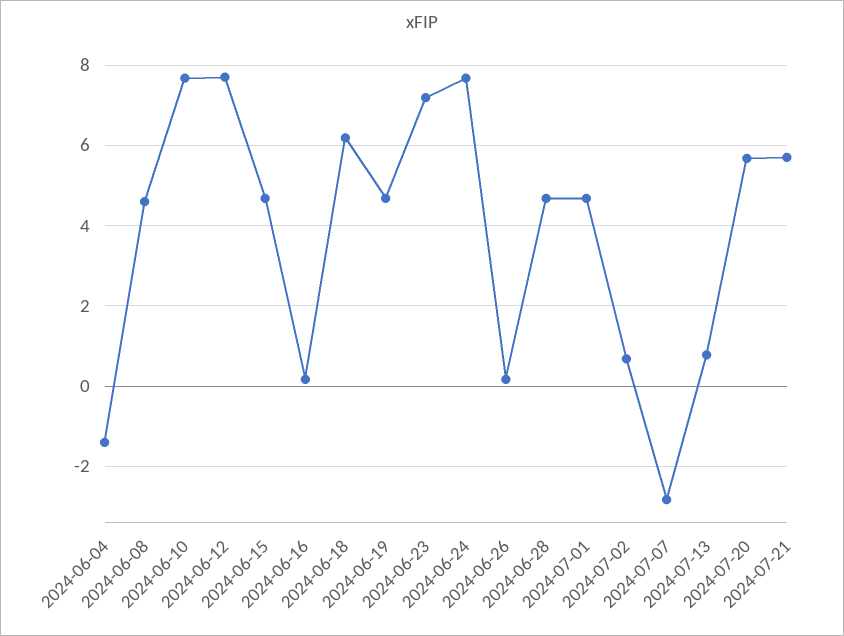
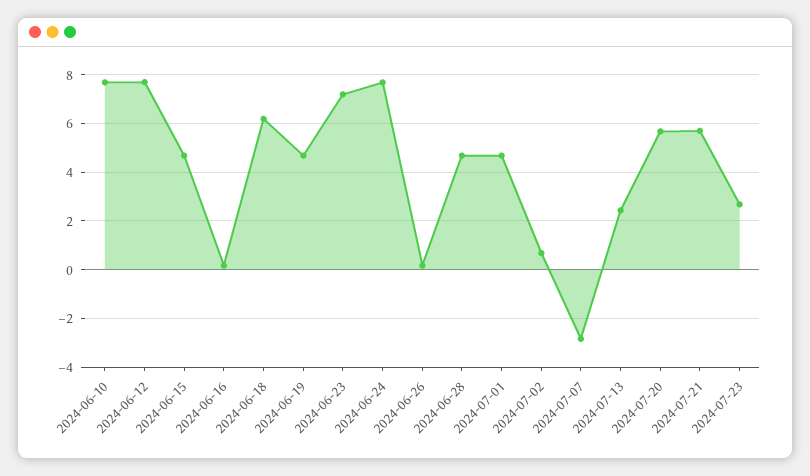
2024-06-04: -1.4 -> none
2024-06-08: 4.6 -> none
2024-07-13: 0.8 -> 2.5
2024-07-23: none -> 2.75

